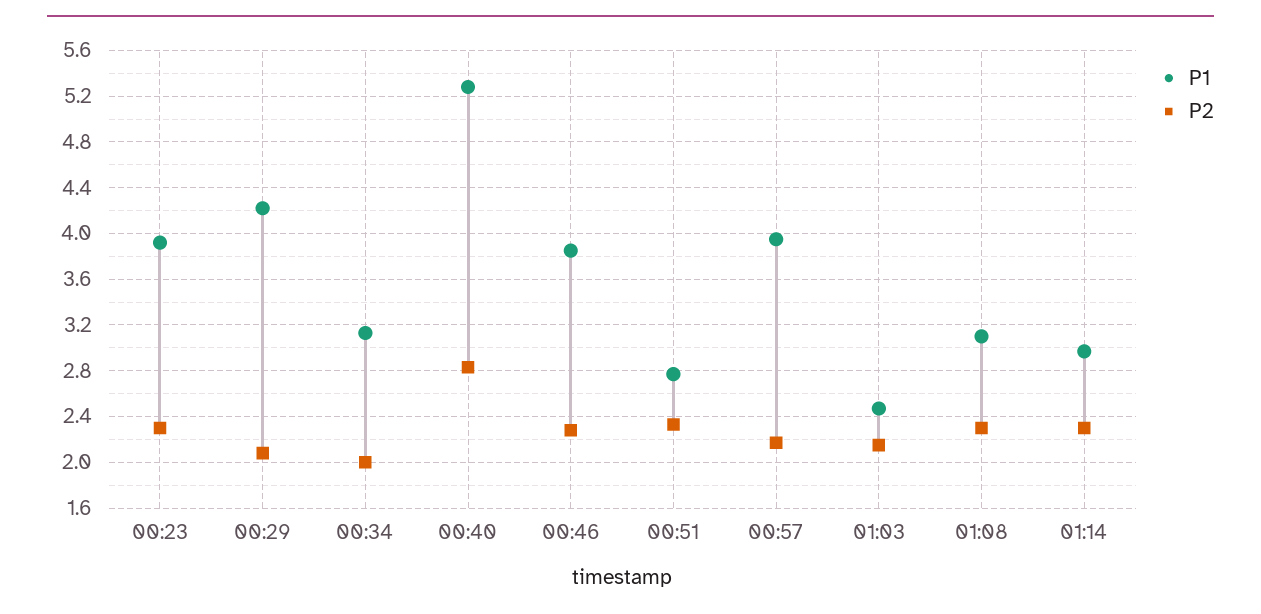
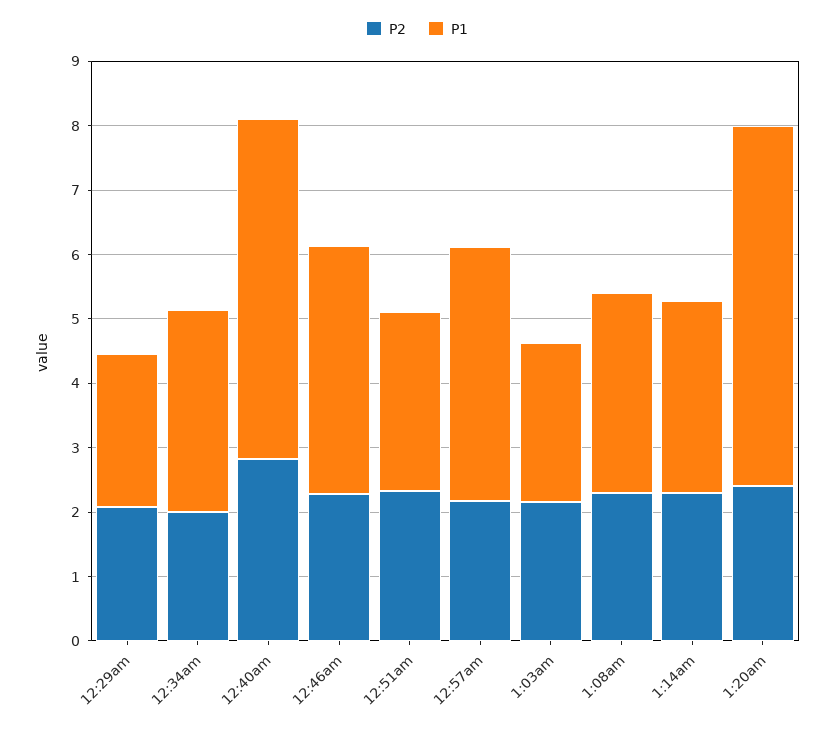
P1, 00:23: 3.9 -> none
P2, 00:23: 2.3 -> none
P1, 00:29: 4.2 -> 2.4
P2, 1:20am: none -> 2.4
P1, 1:20am: none -> 5.6

